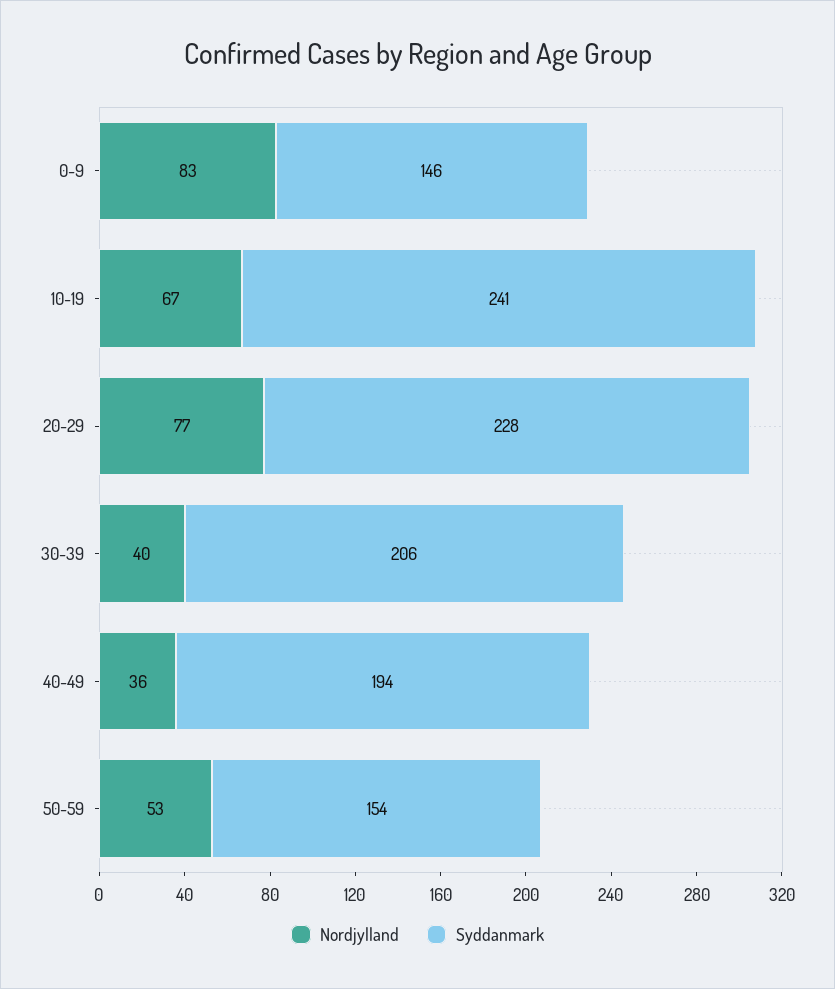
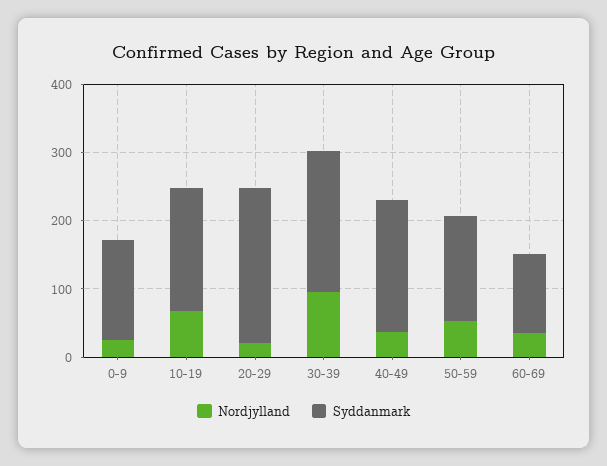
Nordjylland, 0-9: 83 -> 20
Syddanmark, 10-19: 241 -> 180
Nordjylland, 20-29: 77 -> 20
Nordjylland, 30-39: 40 -> 100
Nordjylland, 60-69: none -> 40
Syddanmark, 60-69: none -> 120

